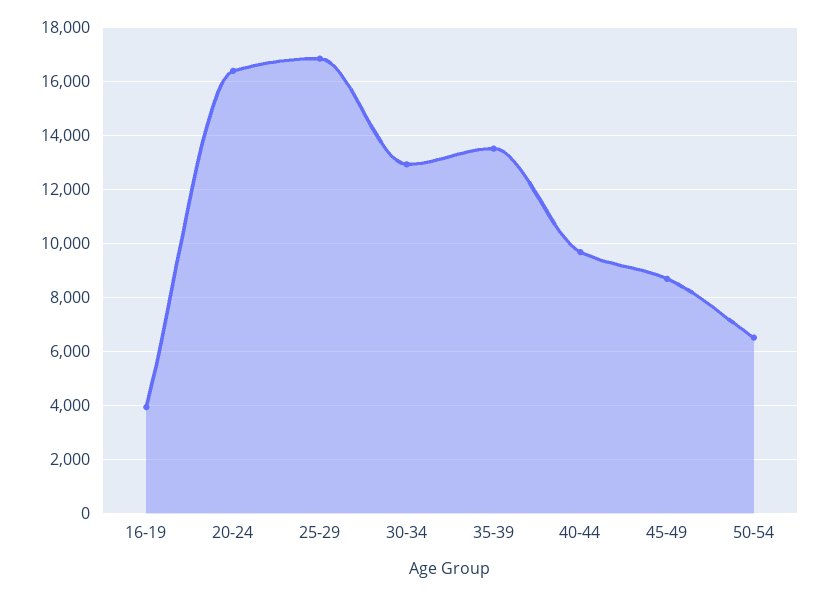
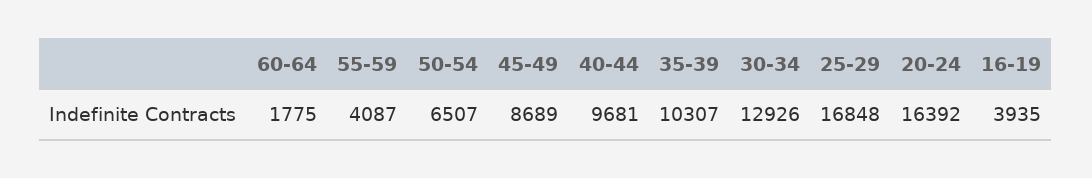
35-39: 13500 -> 10307
60-64: none -> 1775
55-59: none -> 4087

